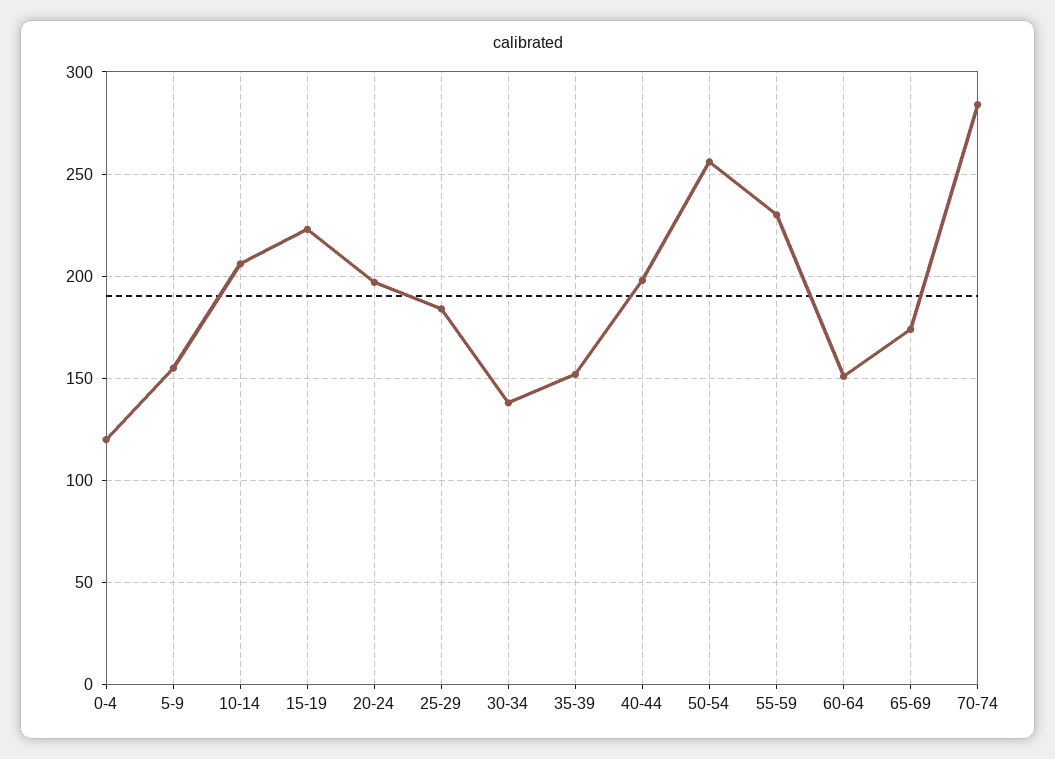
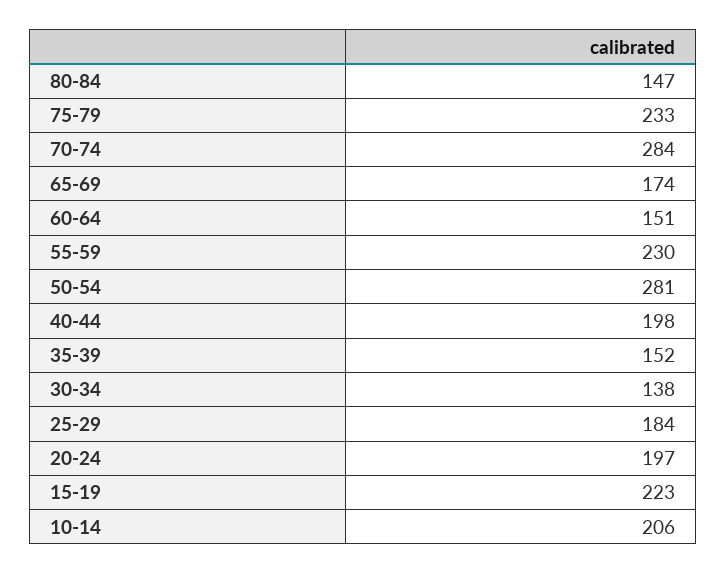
0-4: 120 -> none
5-9: 155 -> none
50-54: 255 -> 281
80-84: none -> 147
75-79: none -> 233

